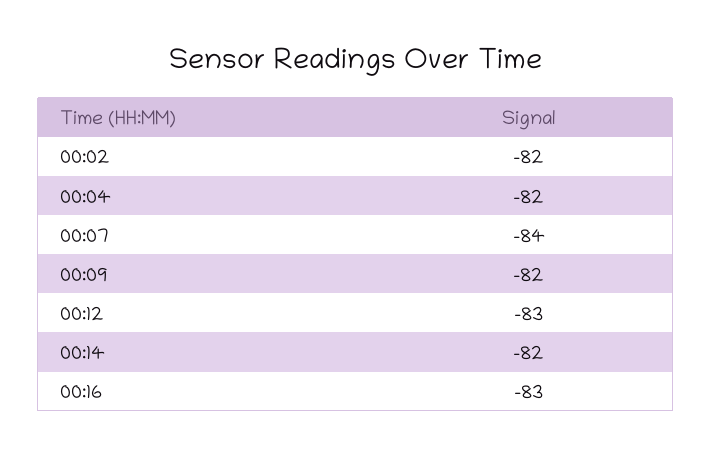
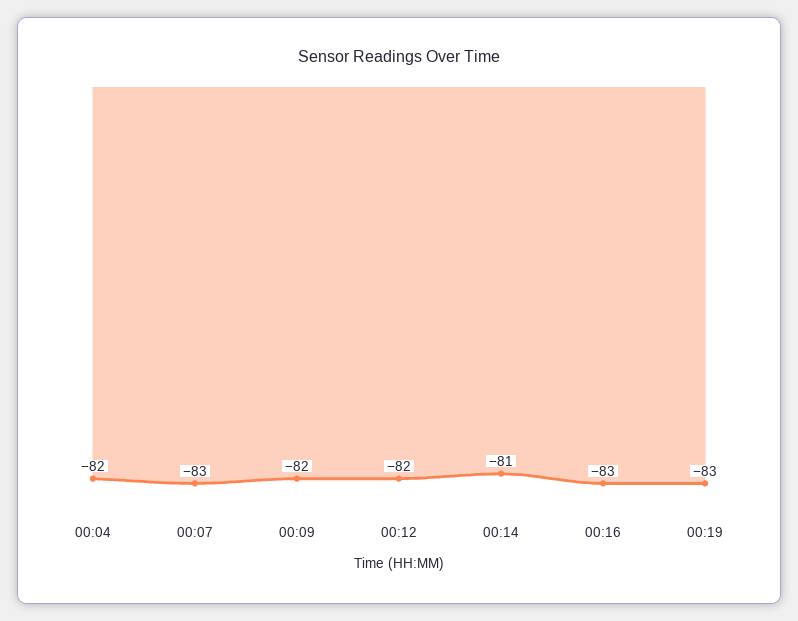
00:02: -82 -> none
00:07: -84 -> -83
00:12: -83 -> -82
00:14: -82 -> -81
00:19: none -> -83

